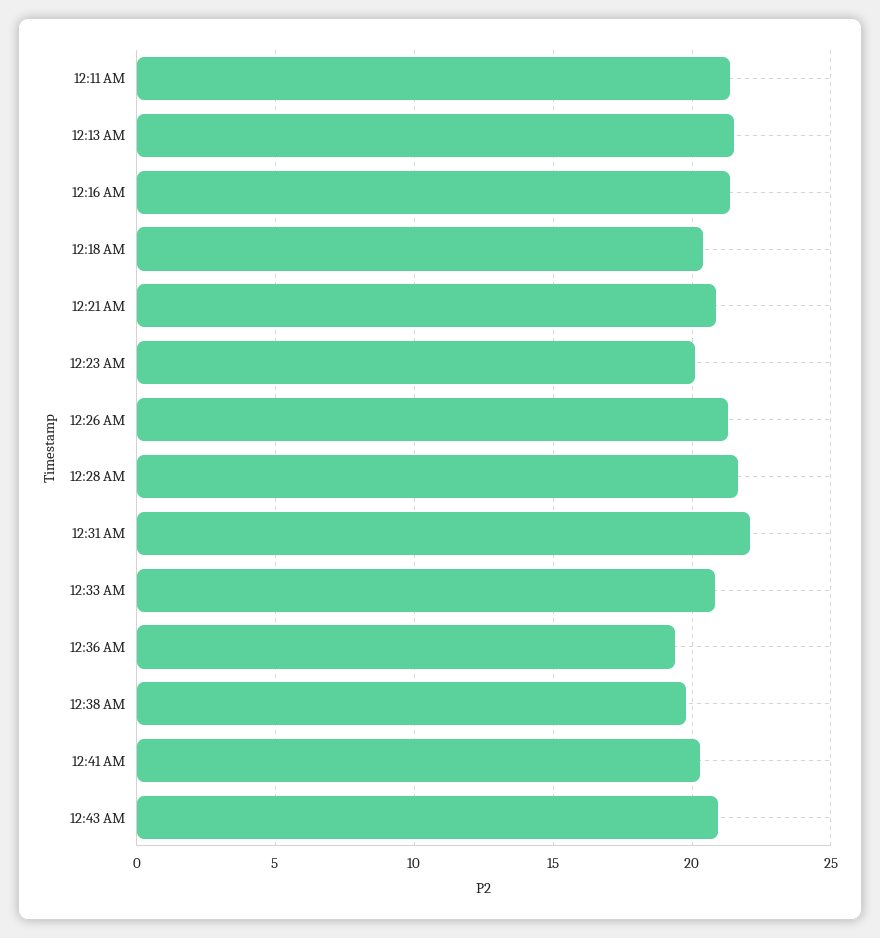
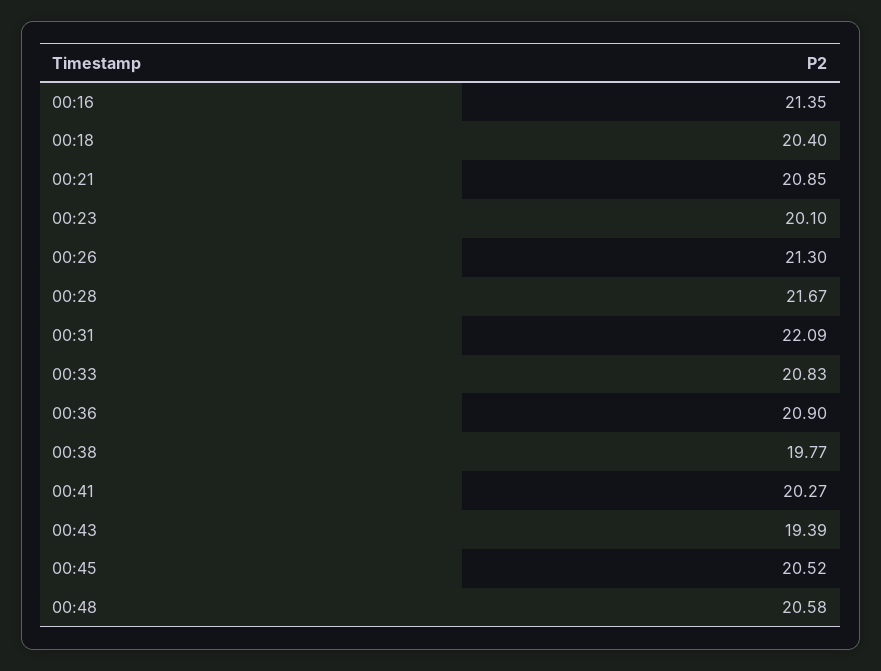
12:11 AM: 21.5 -> none
12:13 AM: 21.5 -> none
12:36 AM: 19.5 -> 20.9
12:43 AM: 21 -> 19.39
00:45: none -> 20.52
00:48: none -> 20.58

